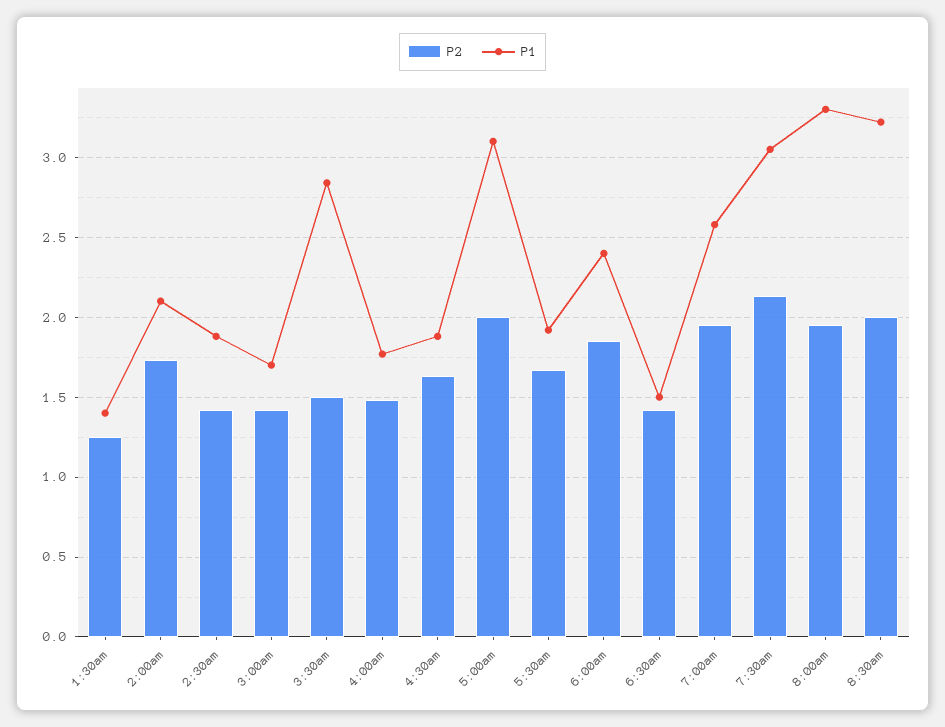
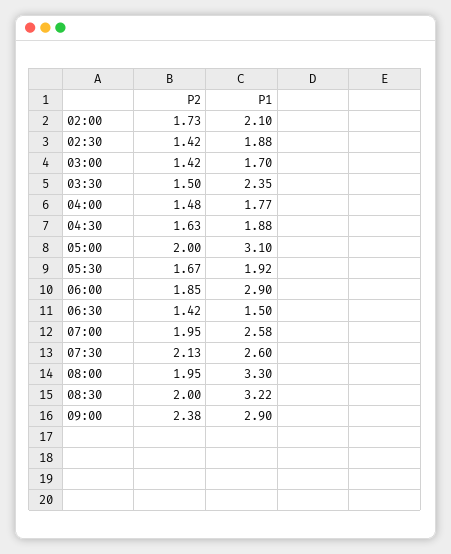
P2, 1:30am: 1.25 -> none
P1, 1:30am: 1.4 -> none
P1, 3:30am: 2.85 -> 2.35
P1, 6:00am: 2.4 -> 2.9
P1, 7:30am: 3.05 -> 2.6
P2, 09:00: none -> 2.38
P1, 09:00: none -> 2.9

